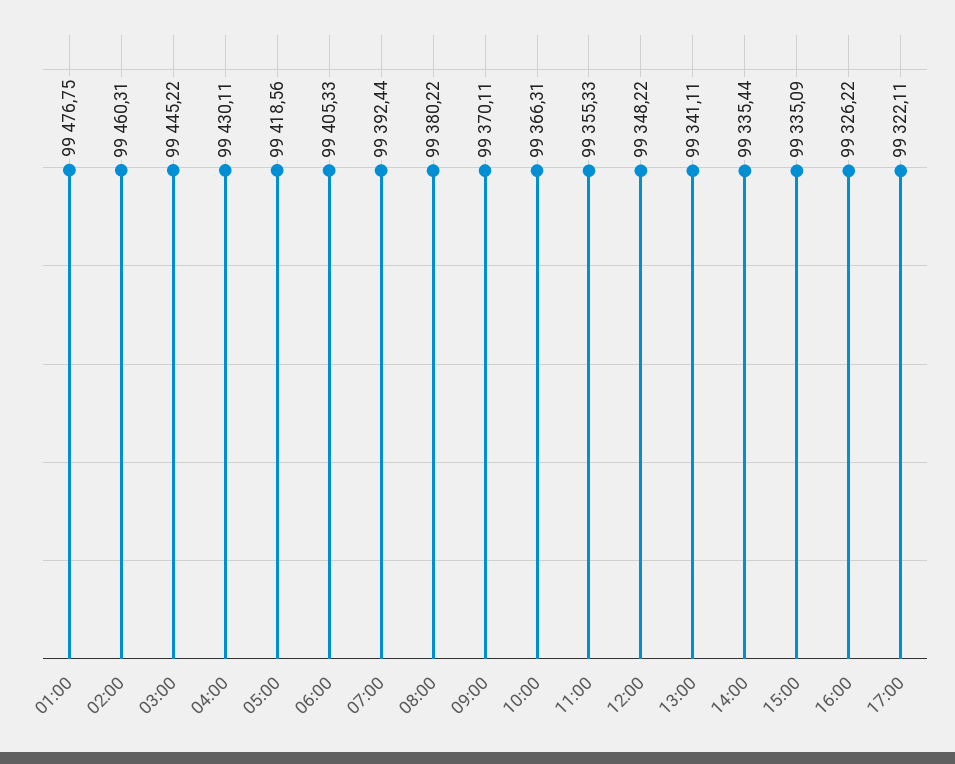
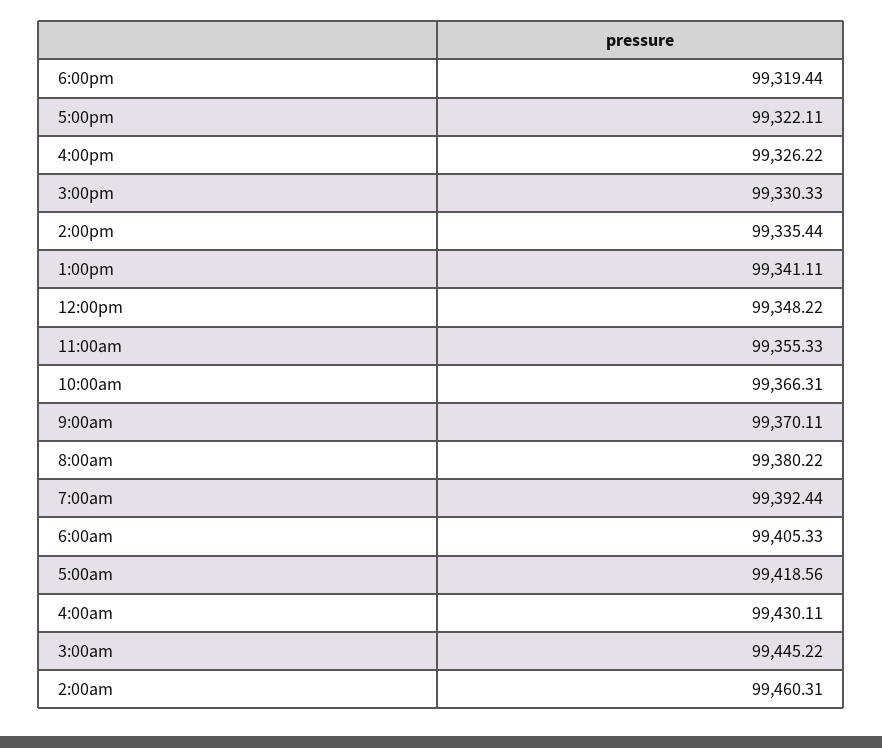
01:00: 99476.75 -> none
15:00: 99335.09 -> 99330.33
6:00pm: none -> 99319.44

